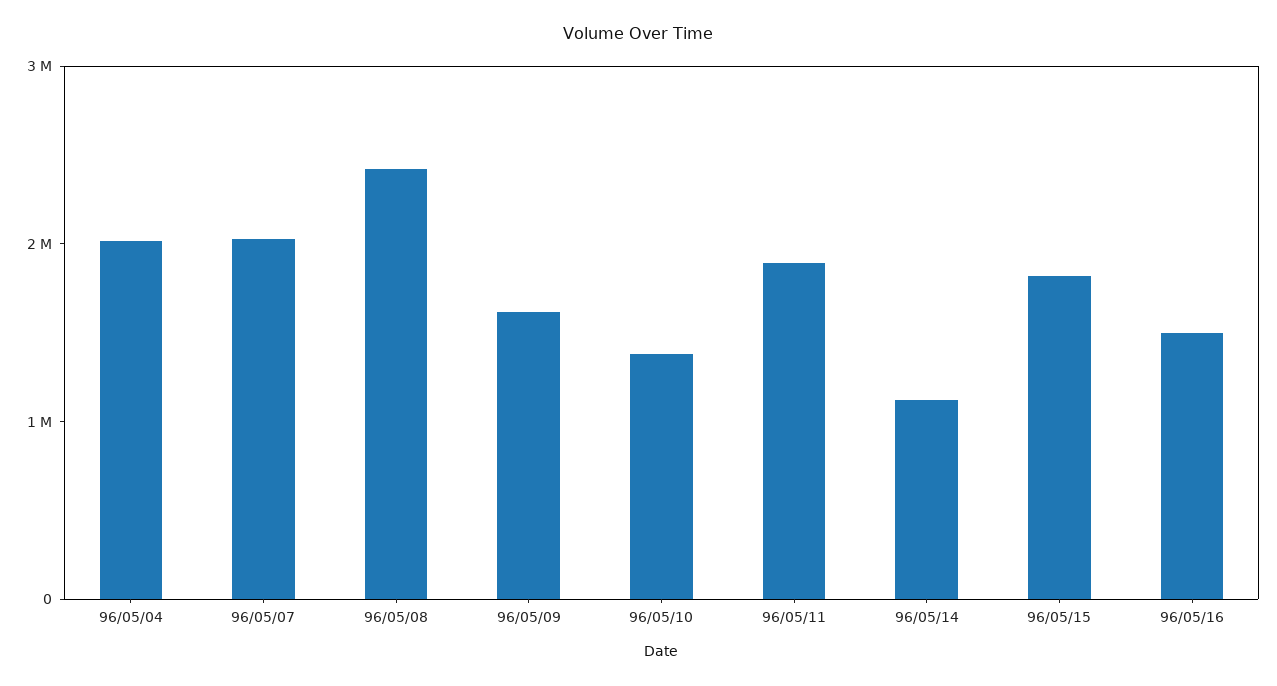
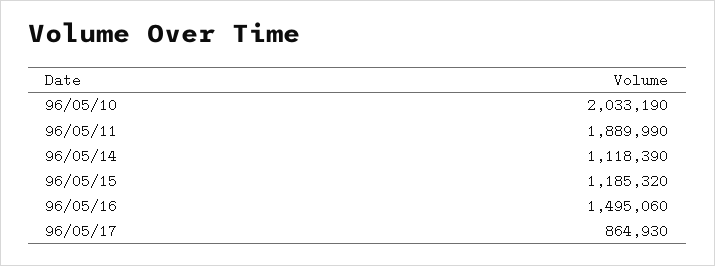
96/05/04: 2000000 -> none
96/05/07: 2000000 -> none
96/05/08: 2400000 -> none
96/05/09: 1600000 -> none
96/05/10: 1400000 -> 2033190
96/05/15: 1800000 -> 1185320
96/05/17: none -> 864930

